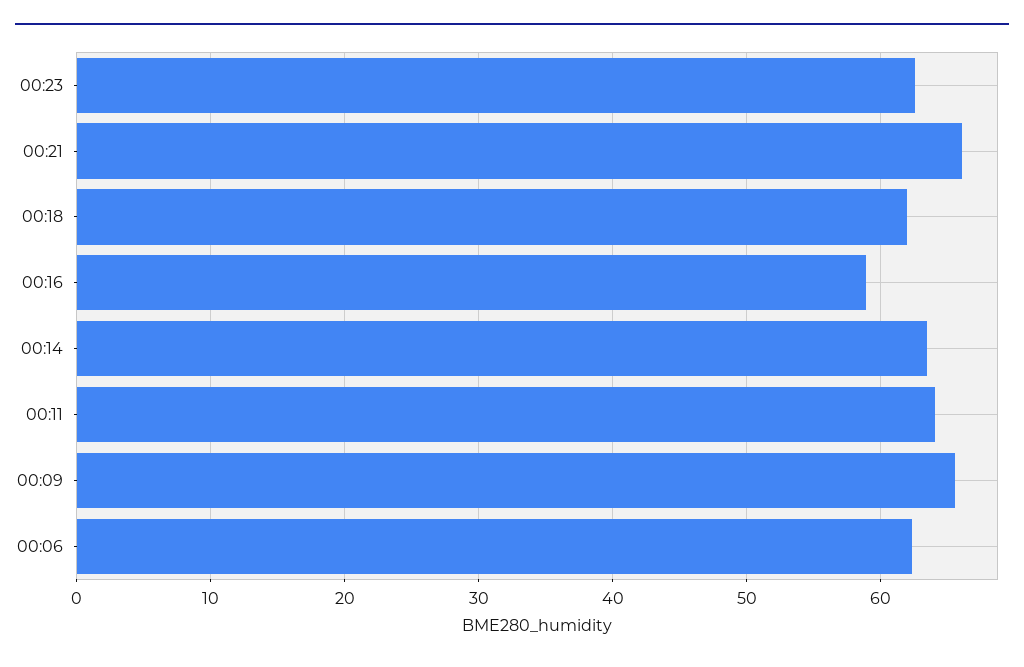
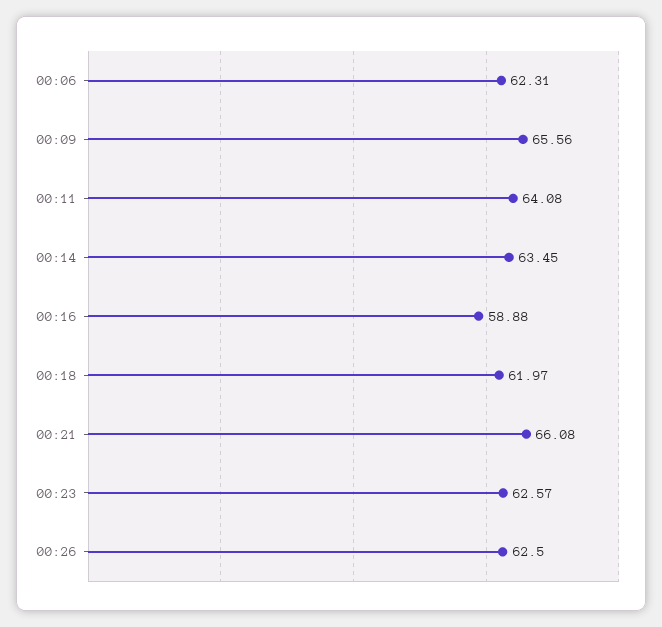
00:26: none -> 62.5

